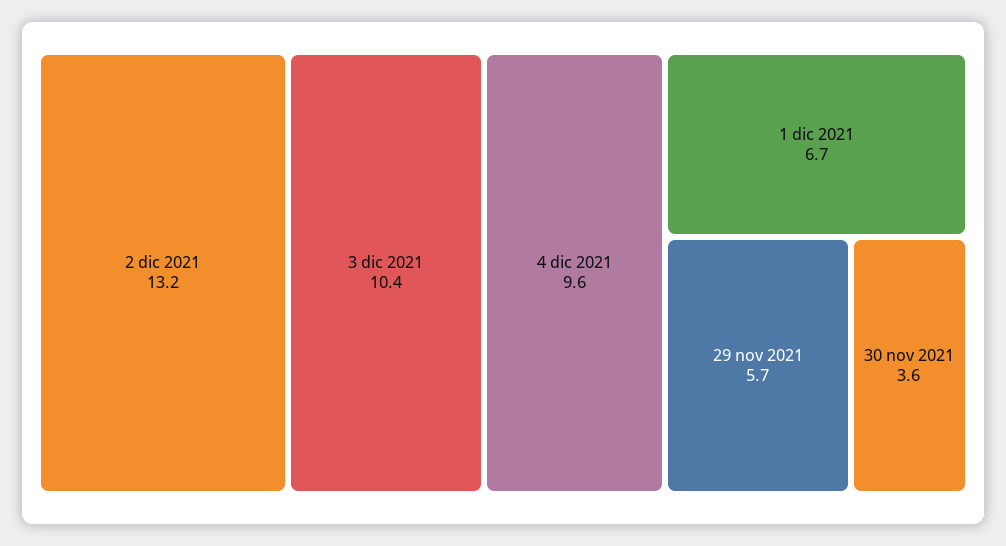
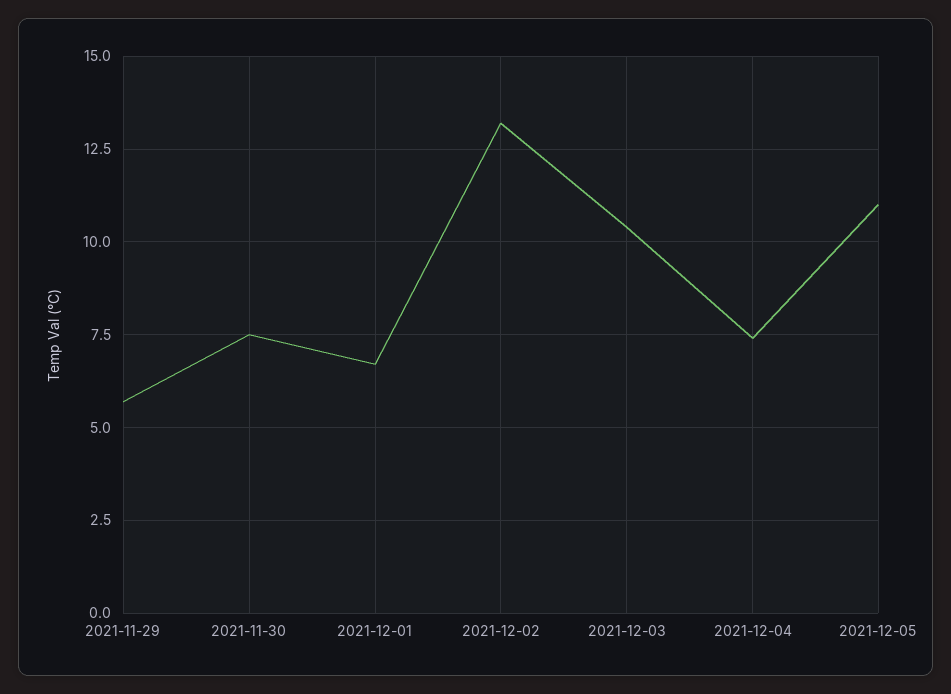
4 dic 2021: 9.6 -> 7.5
30 nov 2021: 3.6 -> 7.5
2021-12-05: none -> 11

